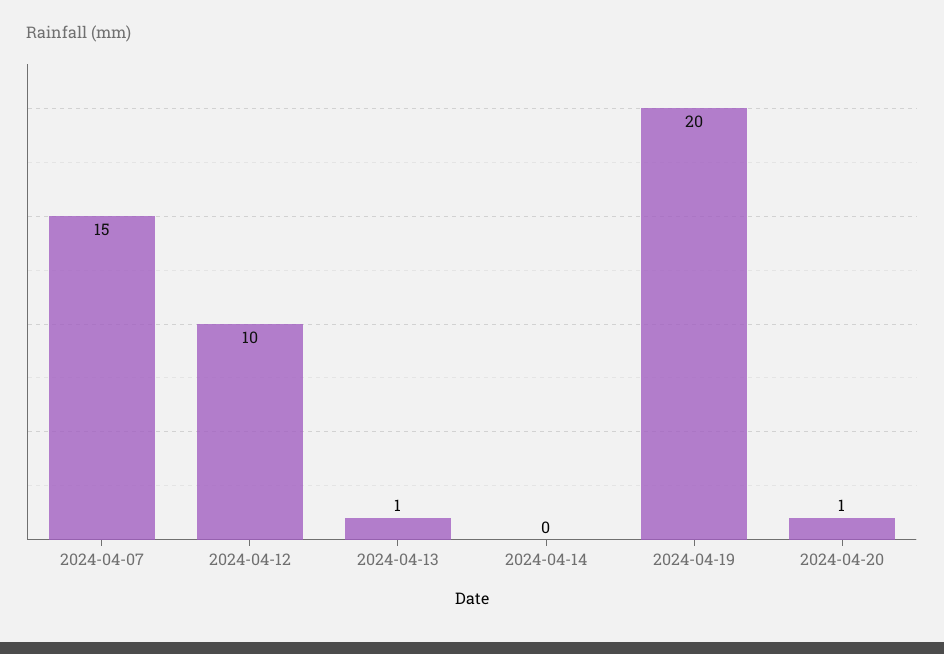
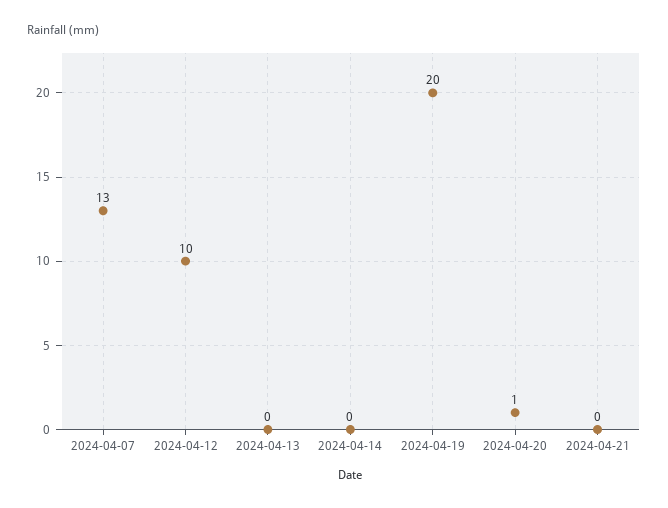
2024-04-07: 15 -> 13
2024-04-13: 1 -> 0
2024-04-21: none -> 0

